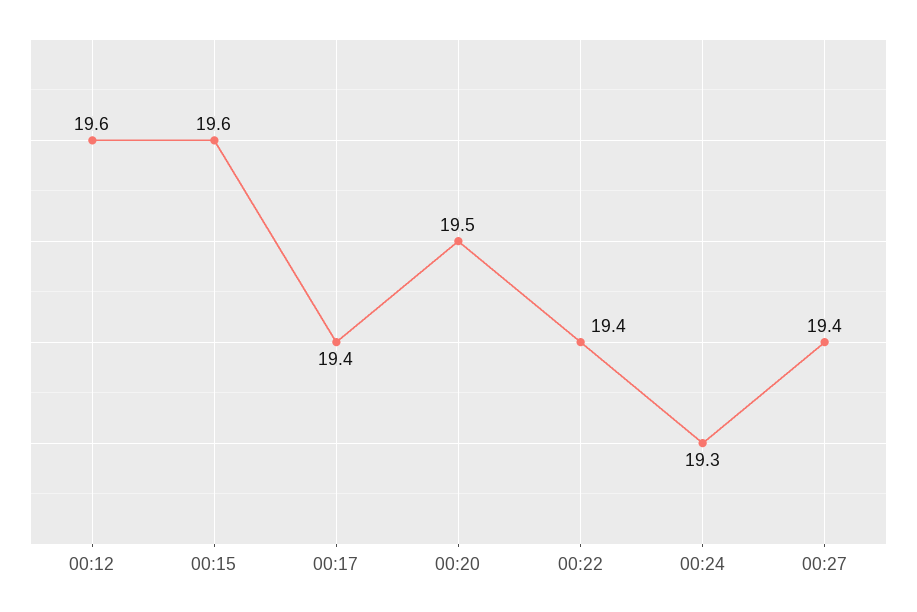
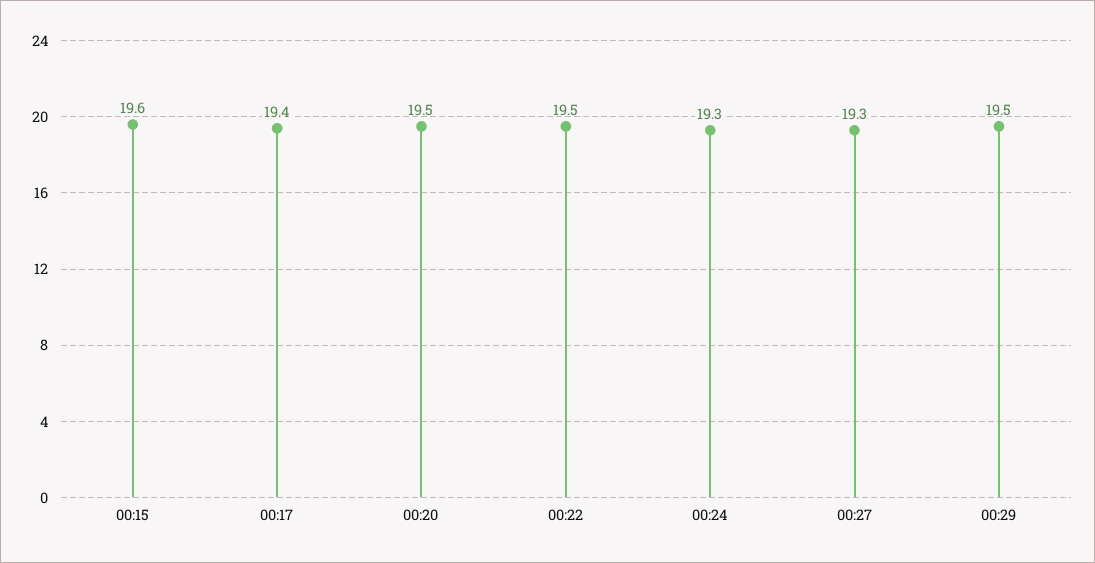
00:12: 19.6 -> none
00:22: 19.4 -> 19.5
00:27: 19.4 -> 19.3
00:29: none -> 19.5

